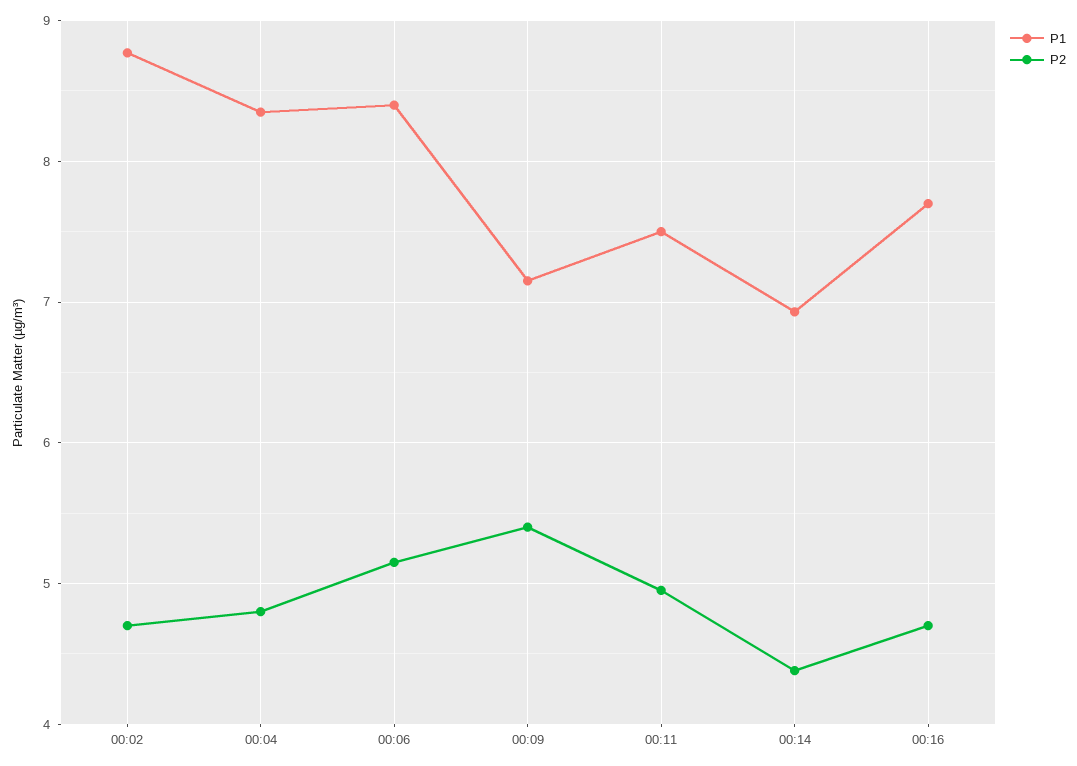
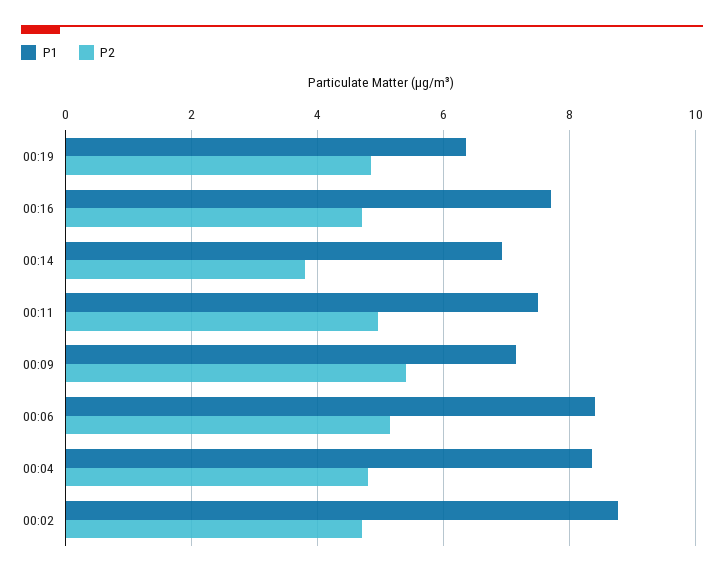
P2, 00:14: 4.4 -> 3.8
P1, 00:19: none -> 6.4
P2, 00:19: none -> 4.8

